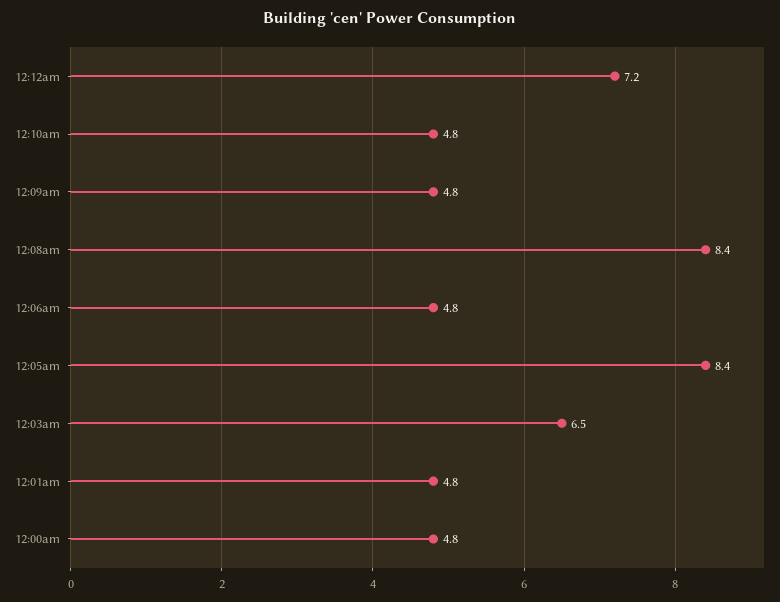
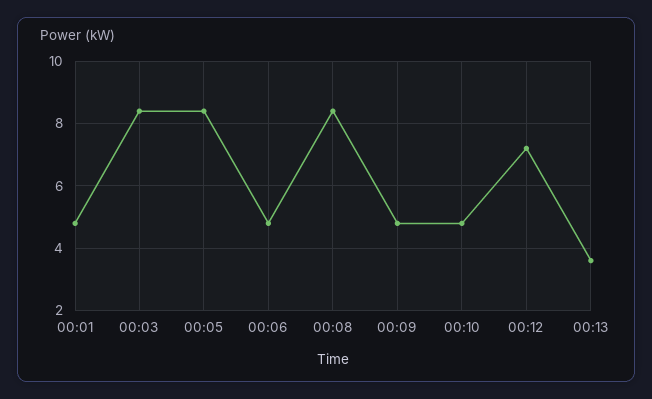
12:03am: 6.5 -> 8.5
12:00am: 4.8 -> none
00:13: none -> 3.5

